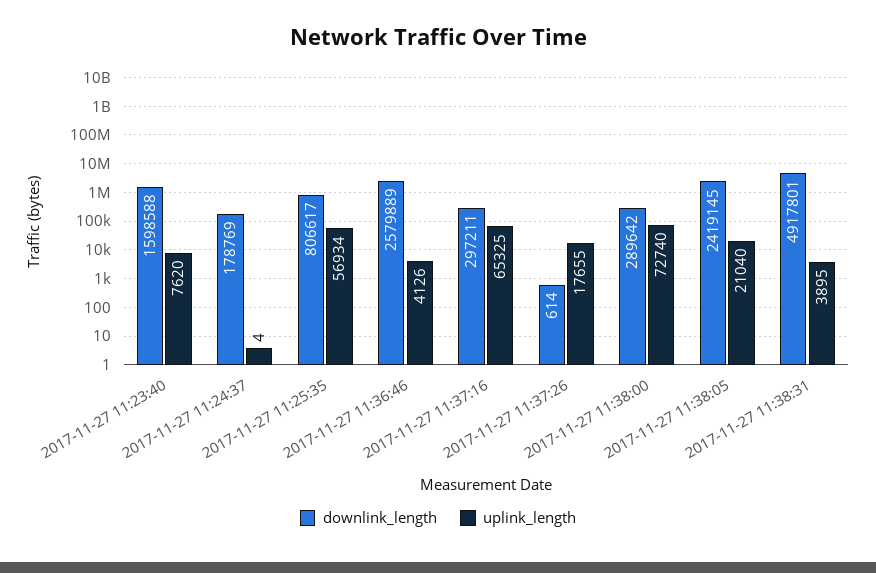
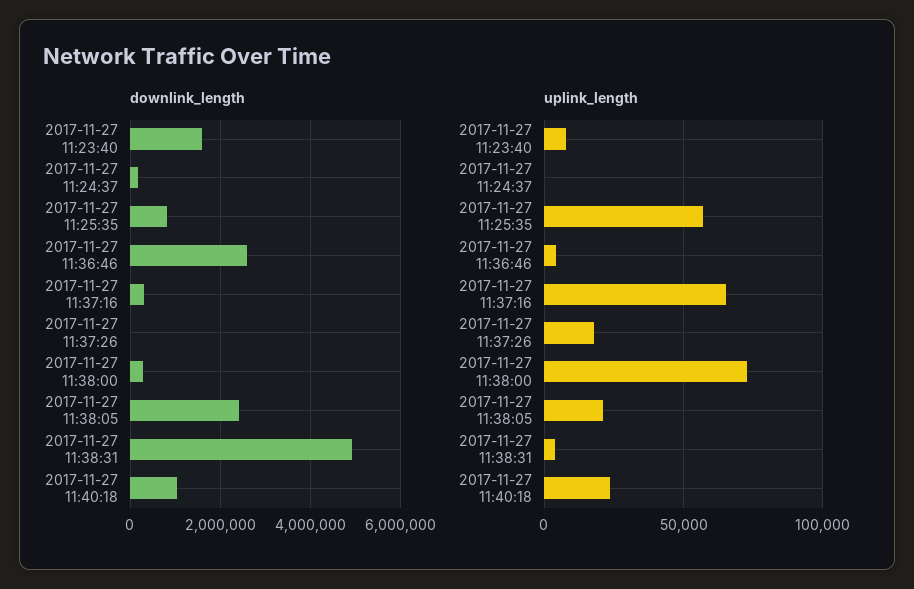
downlink_length, 2017-11-27 11:40:18: none -> 1000000
uplink_length, 2017-11-27 11:40:18: none -> 25000

